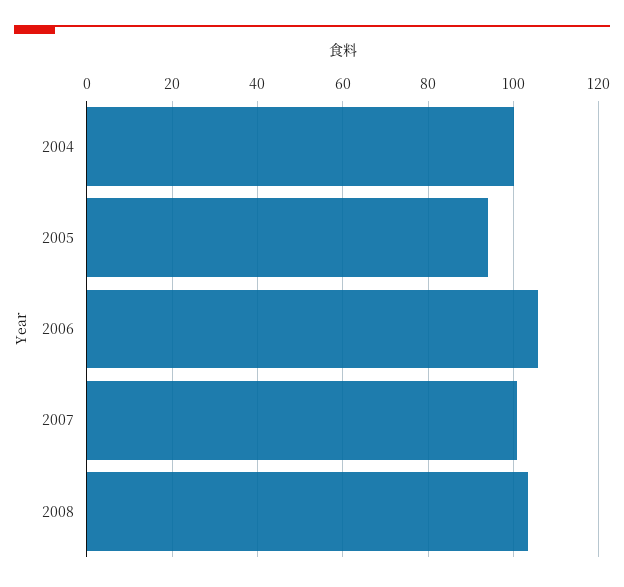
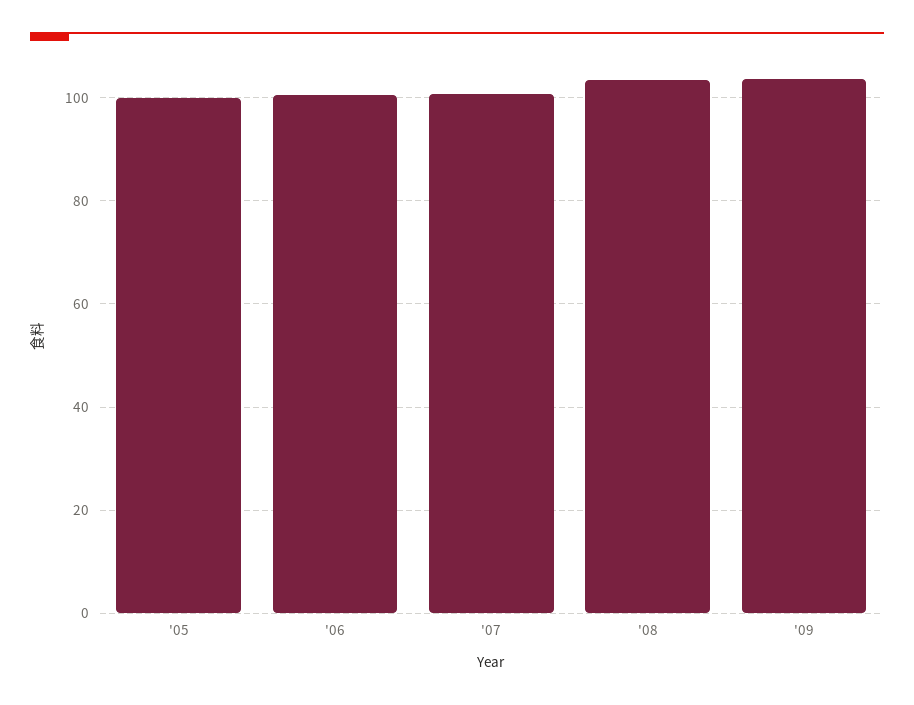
2004: 100 -> none
2005: 94 -> 100
2006: 106 -> 100
'09: none -> 104

